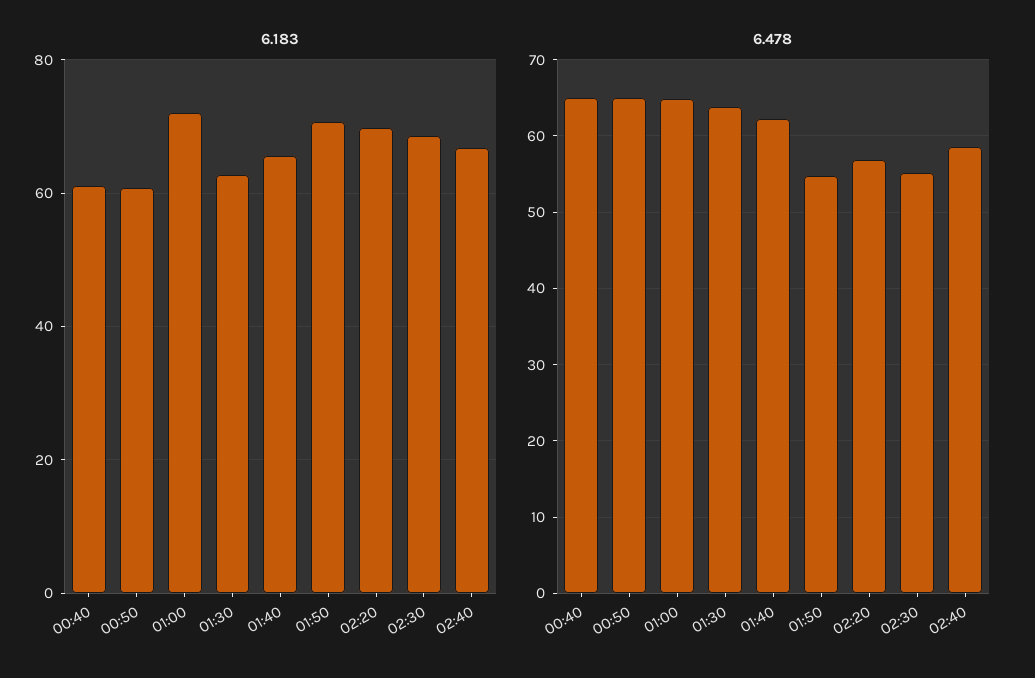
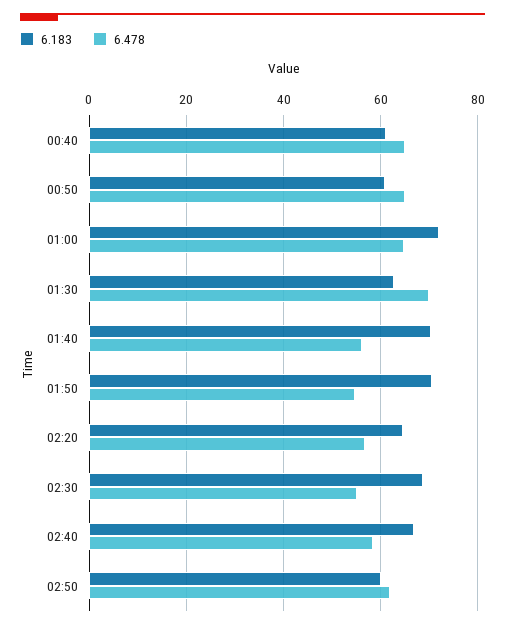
6.183, 01:40: 66 -> 70
6.183, 02:20: 70 -> 64
6.478, 01:30: 64 -> 70
6.478, 01:40: 62 -> 56
6.183, 02:50: none -> 60
6.478, 02:50: none -> 62

